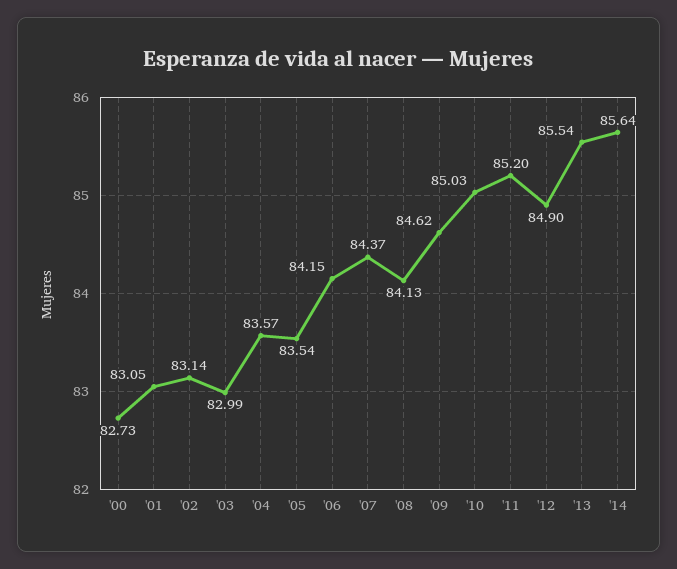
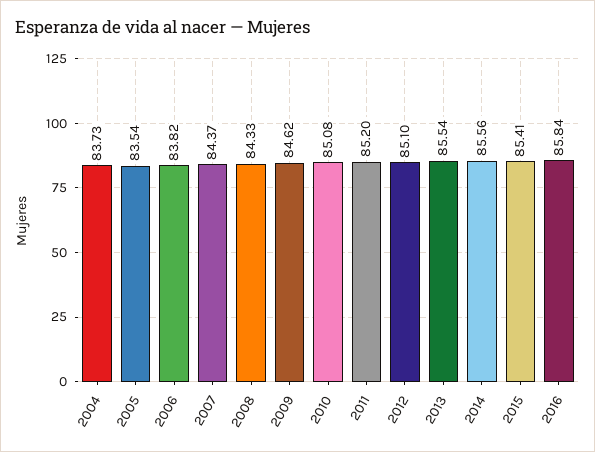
'00: 82.73 -> none
'01: 83.05 -> none
'02: 83.14 -> none
'03: 82.99 -> none
'04: 83.57 -> 83.73
'06: 84.15 -> 83.82
'08: 84.13 -> 84.33
'10: 85.03 -> 85.08
'12: 84.9 -> 85.1
'14: 85.64 -> 85.56
2015: none -> 85.41
2016: none -> 85.84

